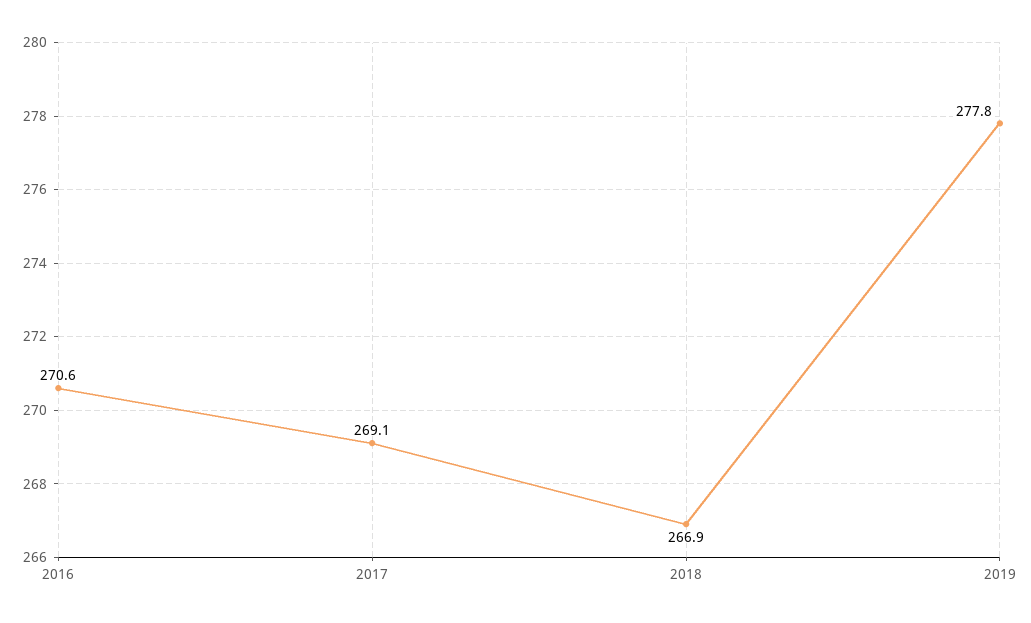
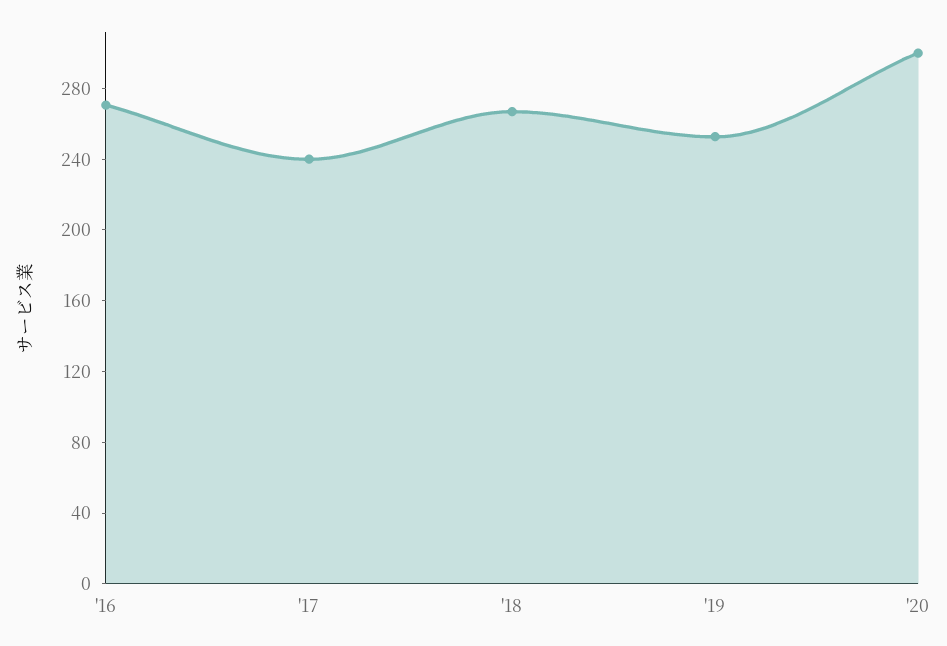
2017: 269.1 -> 240
2019: 277.8 -> 250
'20: none -> 300

